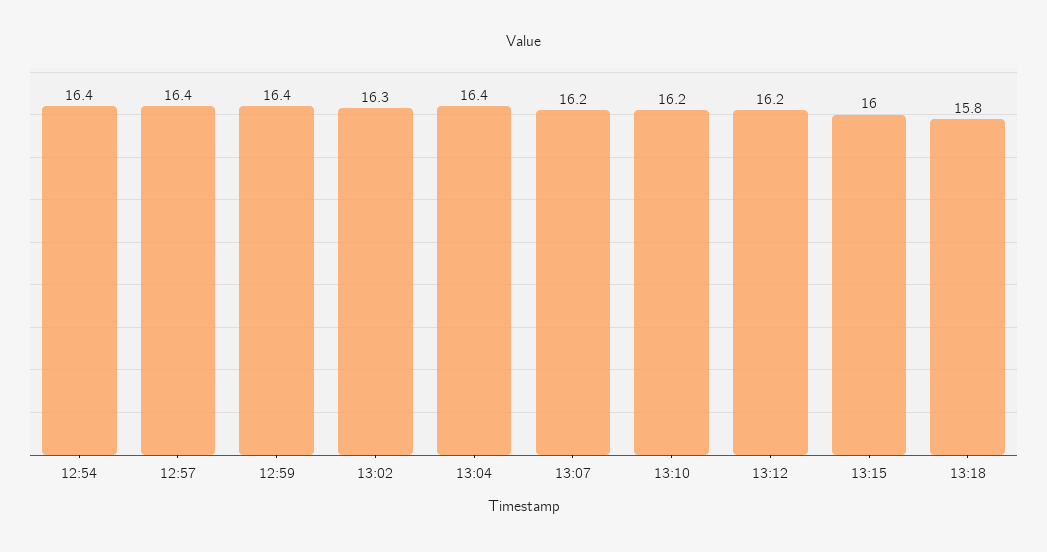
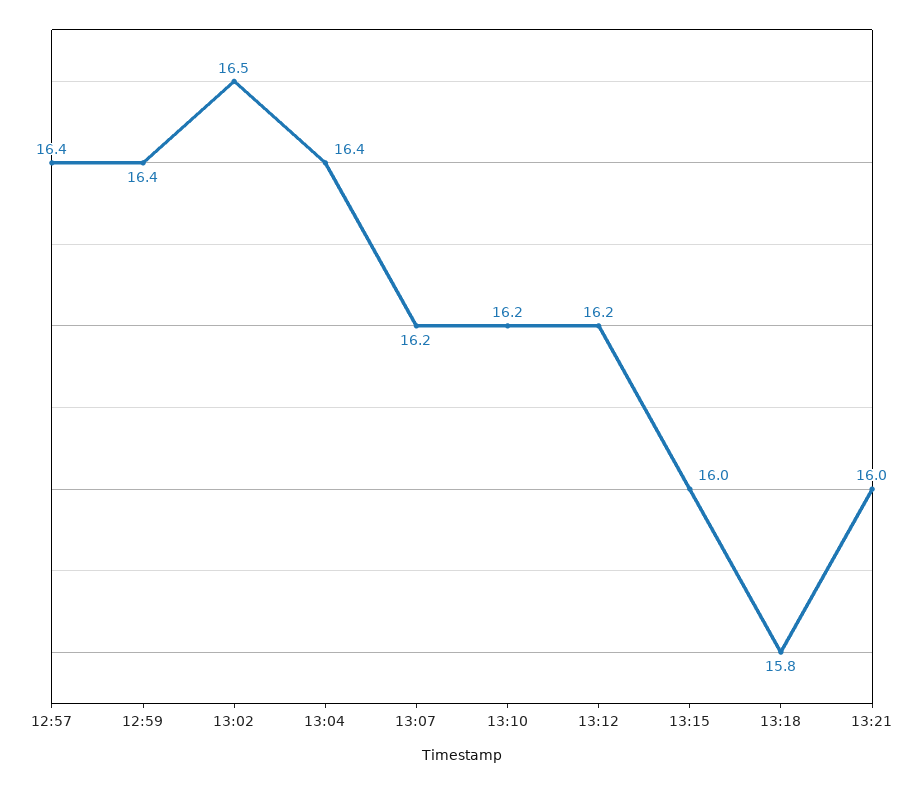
12:54: 16.4 -> none
13:02: 16.3 -> 16.5
13:21: none -> 16

